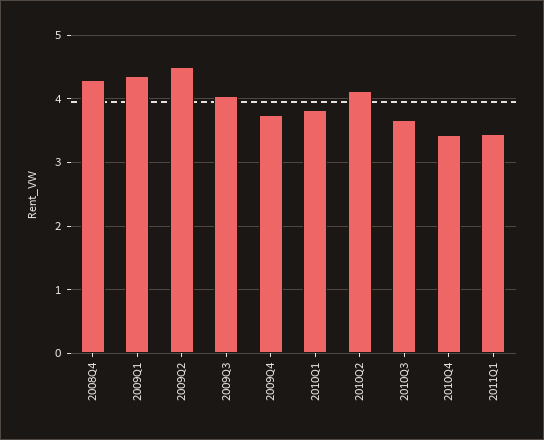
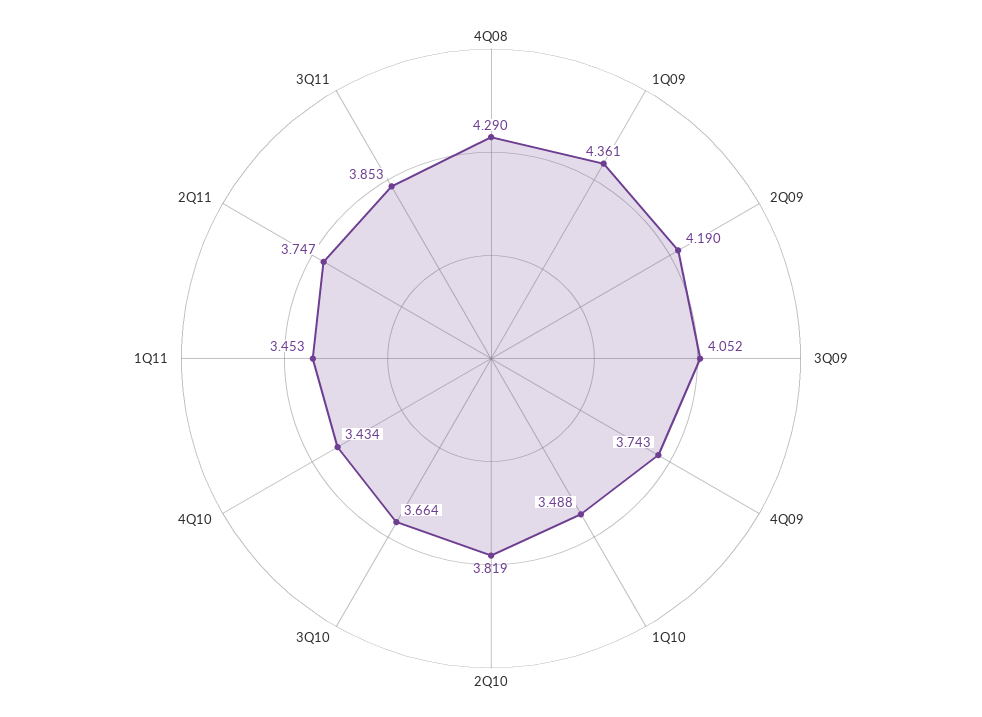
2009Q2: 4.5 -> 4.19
2010Q1: 3.8 -> 3.488
2010Q2: 4.1 -> 3.819
2Q11: none -> 3.747
3Q11: none -> 3.853

